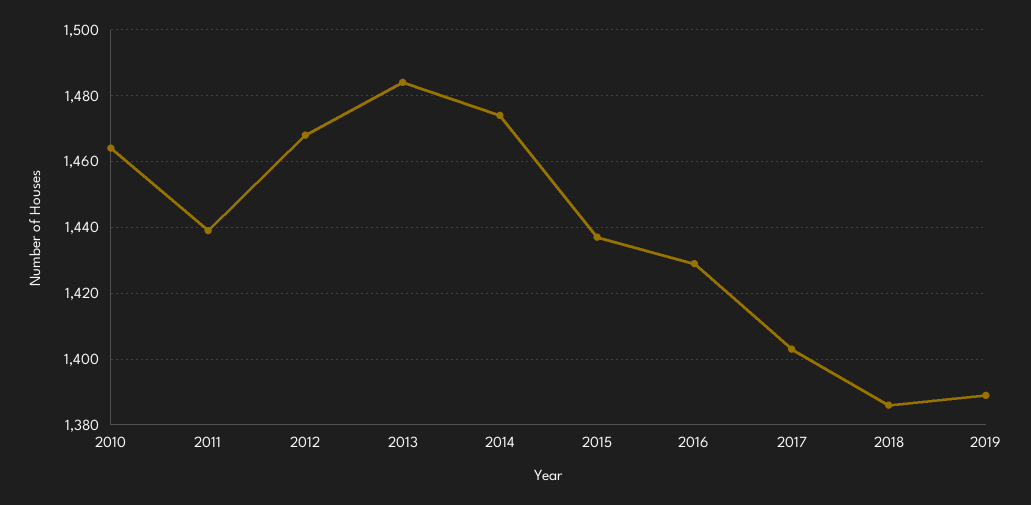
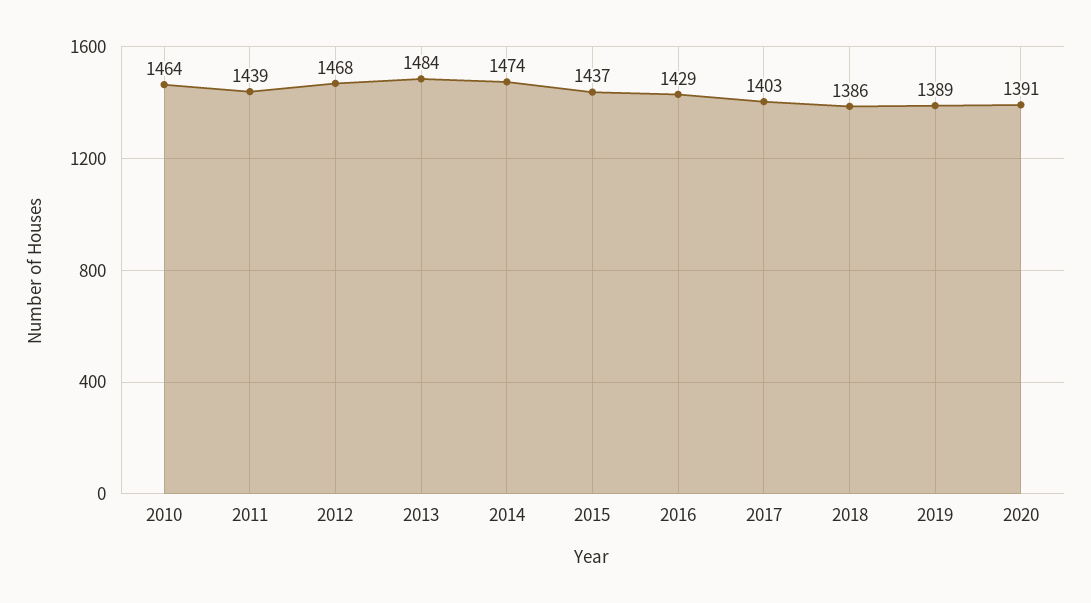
2020: none -> 1391

